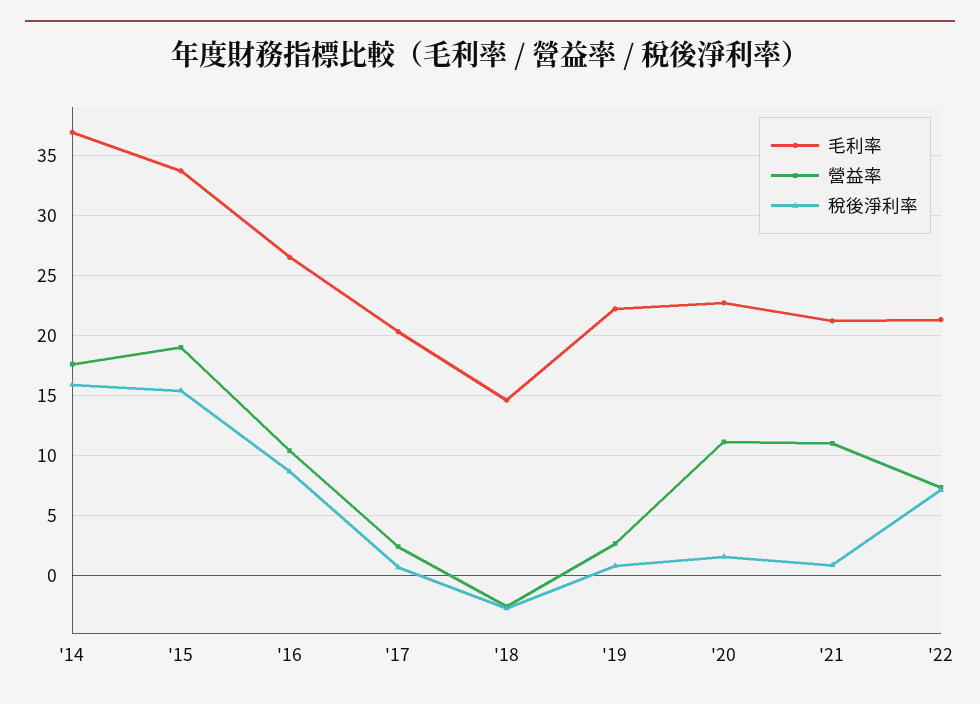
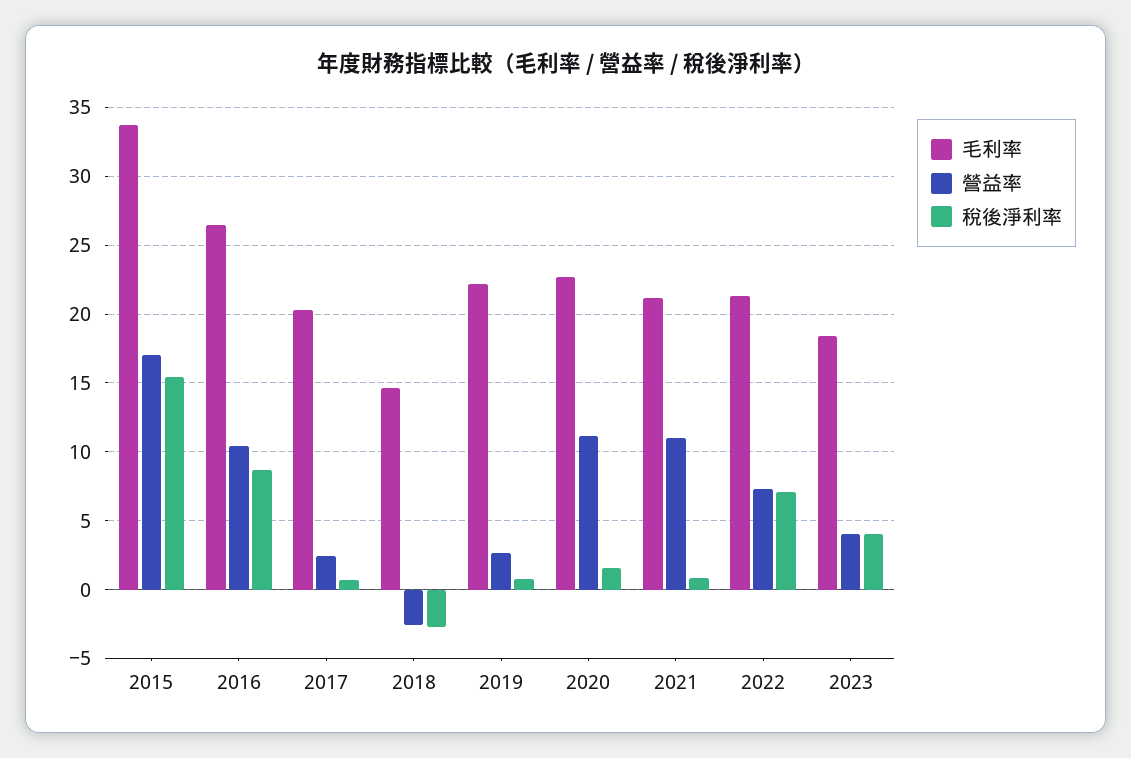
毛利率, '14: 37 -> none
營益率, '14: 17.5 -> none
稅後淨利率, '14: 16 -> none
營益率, '15: 19 -> 17
毛利率, 2023: none -> 18.5
營益率, 2023: none -> 4
稅後淨利率, 2023: none -> 4

